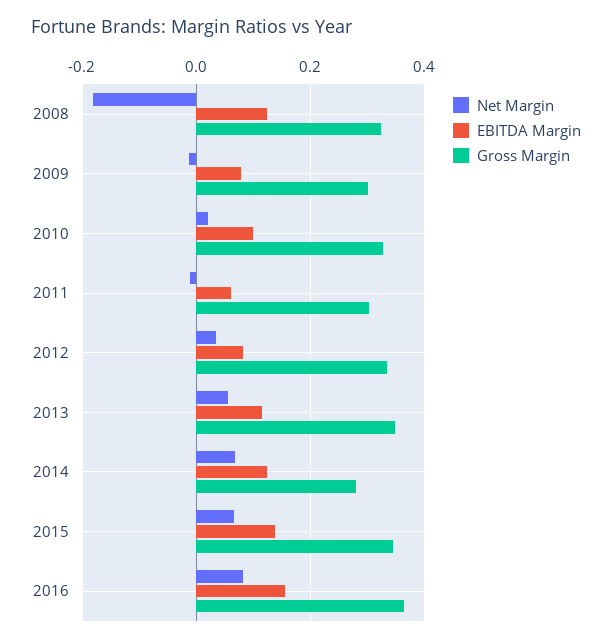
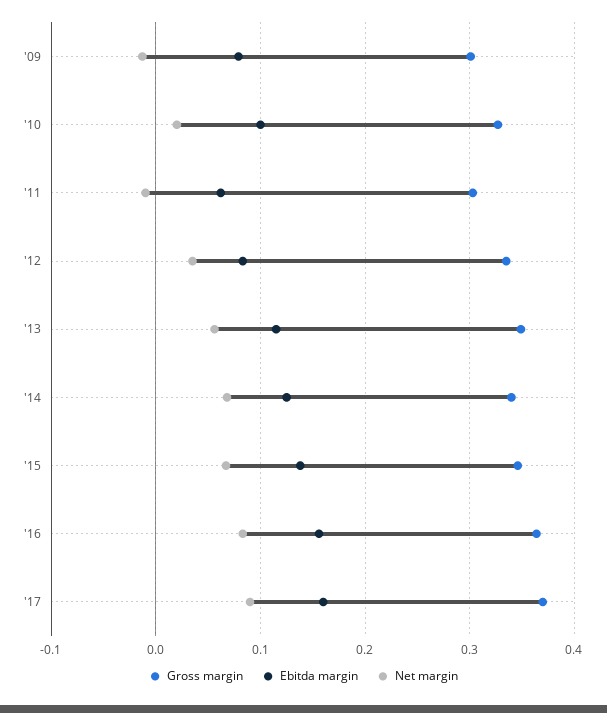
Net Margin, 2008: -0.18 -> none
EBITDA Margin, 2008: 0.12 -> none
Gross Margin, 2008: 0.32 -> none
Gross Margin, 2014: 0.28 -> 0.34
Gross Margin, '17: none -> 0.37
EBITDA Margin, '17: none -> 0.16
Net Margin, '17: none -> 0.09

